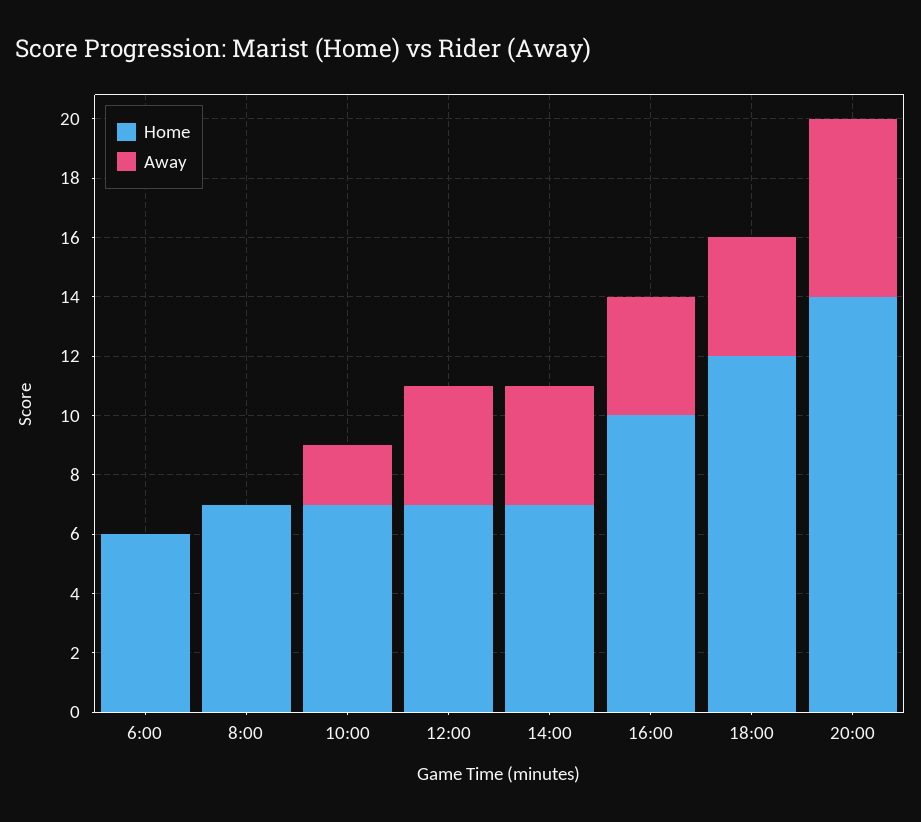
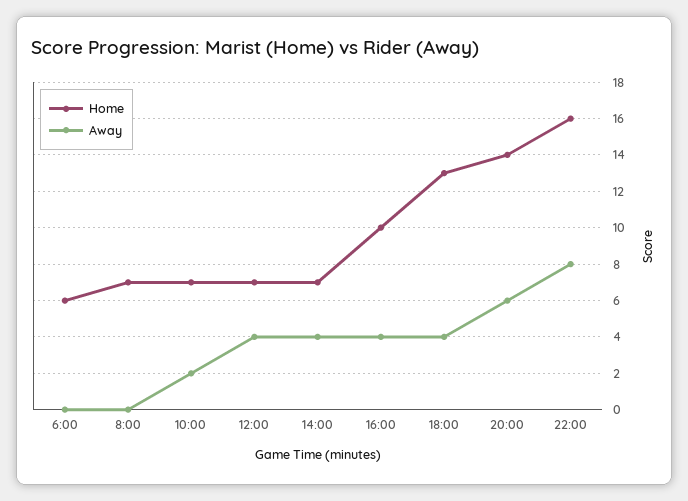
Home, 18:00: 12 -> 13
Home, 22:00: none -> 16
Away, 22:00: none -> 8

